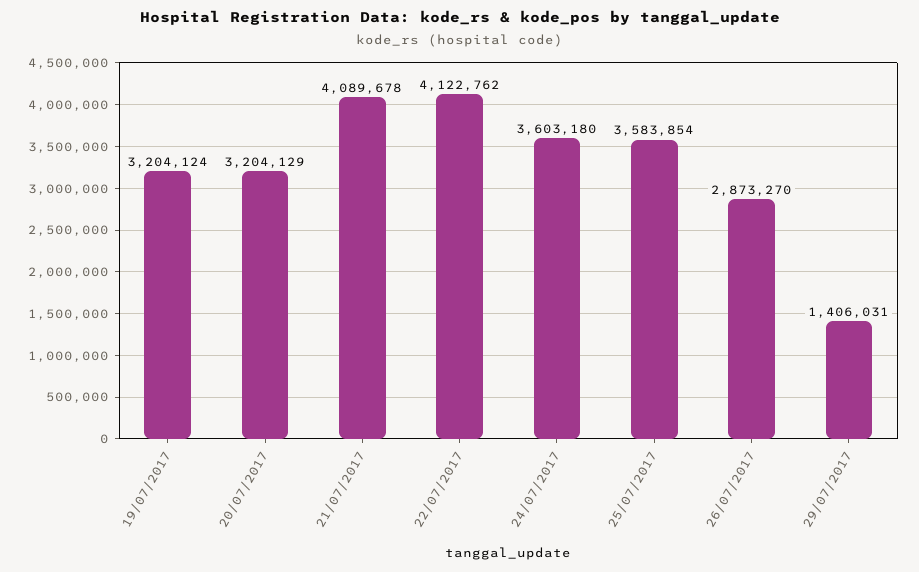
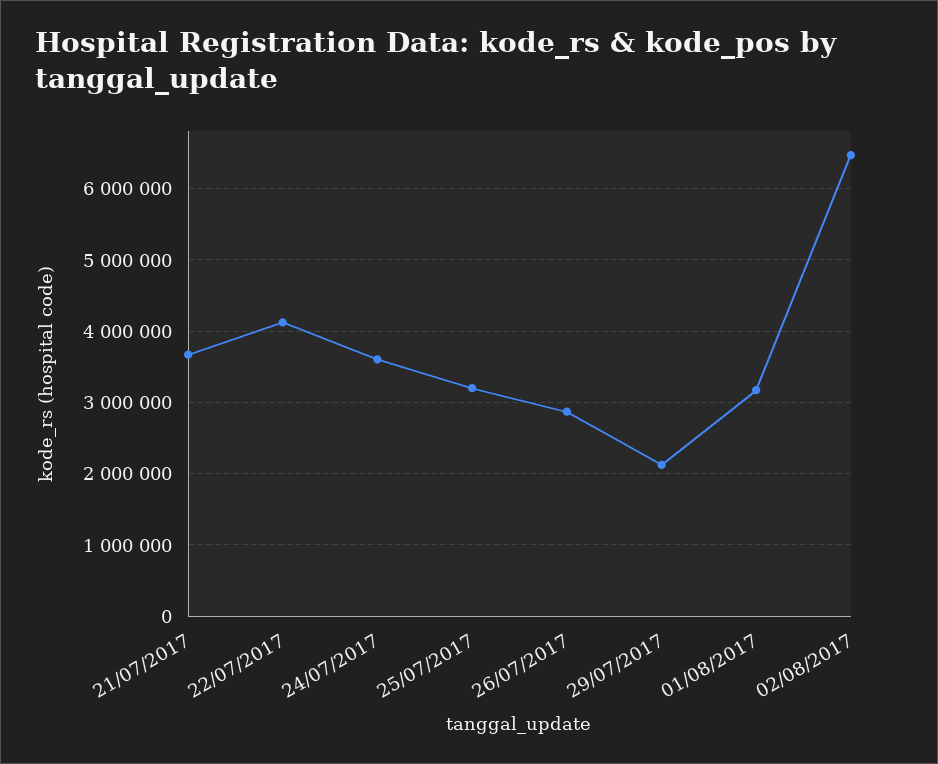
19/07/2017: 3204124 -> none
20/07/2017: 3204129 -> none
21/07/2017: 4089678 -> 3700000
25/07/2017: 3583854 -> 3200000
29/07/2017: 1406031 -> 2100000
01/08/2017: none -> 3200000
02/08/2017: none -> 6500000

